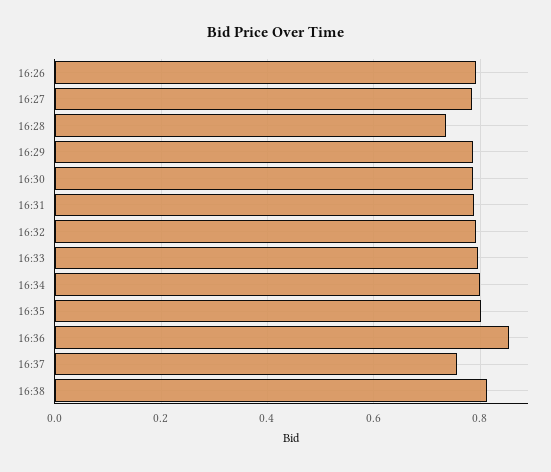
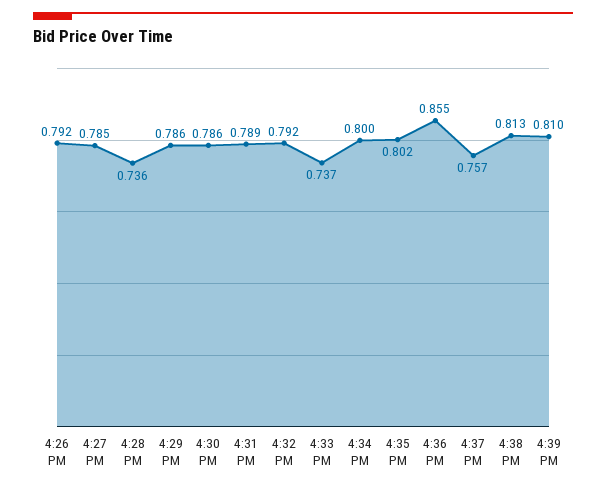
16:33: 0.8 -> 0.737
4:39 PM: none -> 0.81

